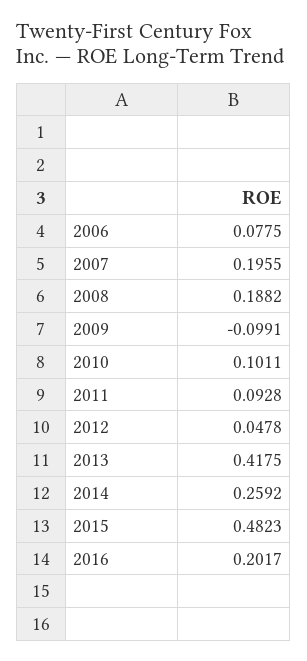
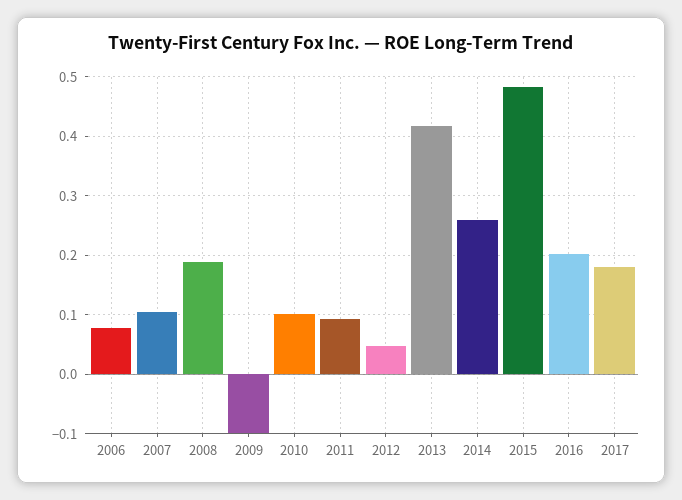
2007: 0.1955 -> 0.1
2017: none -> 0.18

